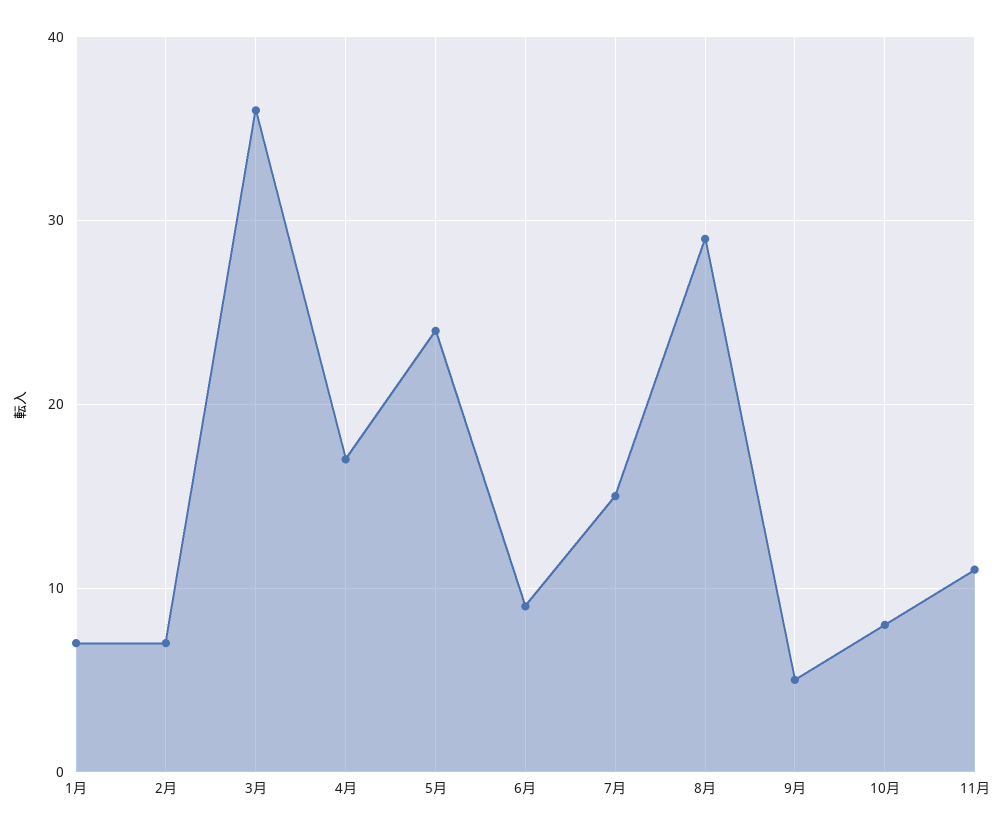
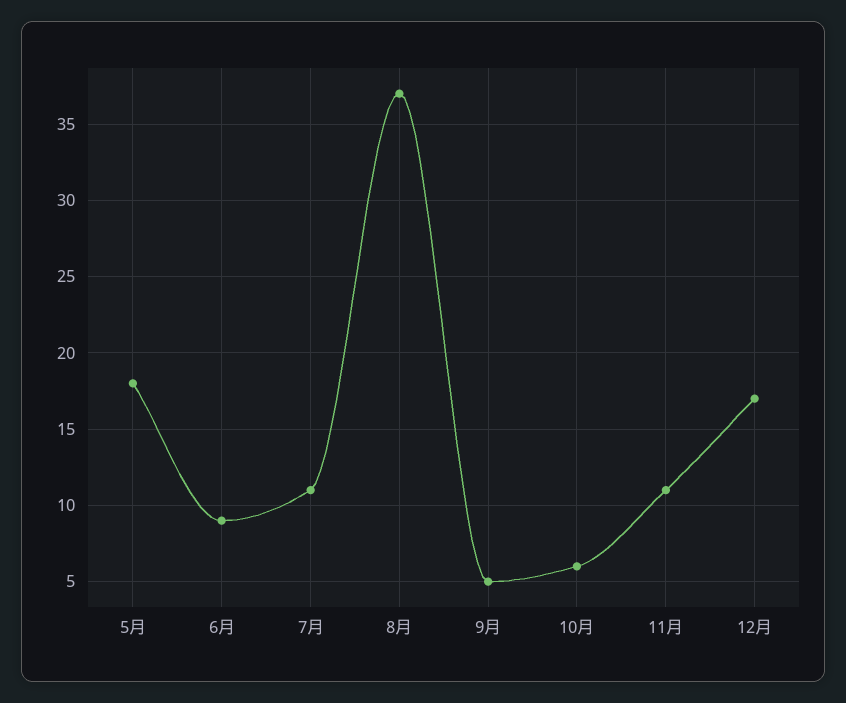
1月: 7 -> none
2月: 7 -> none
3月: 36 -> none
4月: 17 -> none
5月: 24 -> 18
7月: 15 -> 11
8月: 29 -> 37
10月: 8 -> 6
12月: none -> 17

